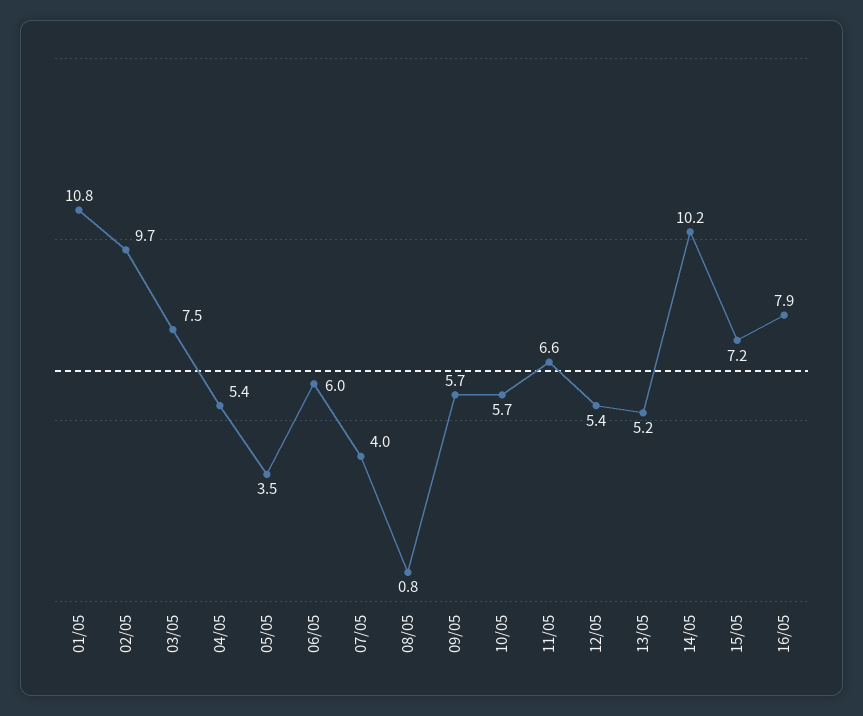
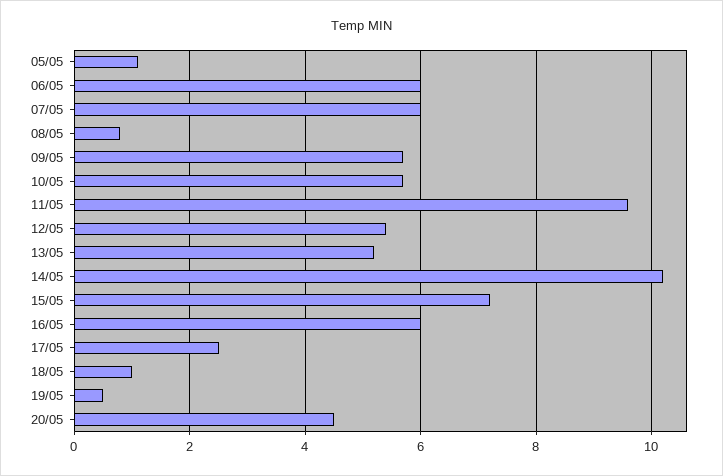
01/05: 10.8 -> none
02/05: 9.7 -> none
03/05: 7.5 -> none
04/05: 5.4 -> none
05/05: 3.5 -> 1
07/05: 4 -> 6
11/05: 6.6 -> 9.5
16/05: 7.9 -> 6
17/05: none -> 2.5
18/05: none -> 1
19/05: none -> 0.5
20/05: none -> 4.5

